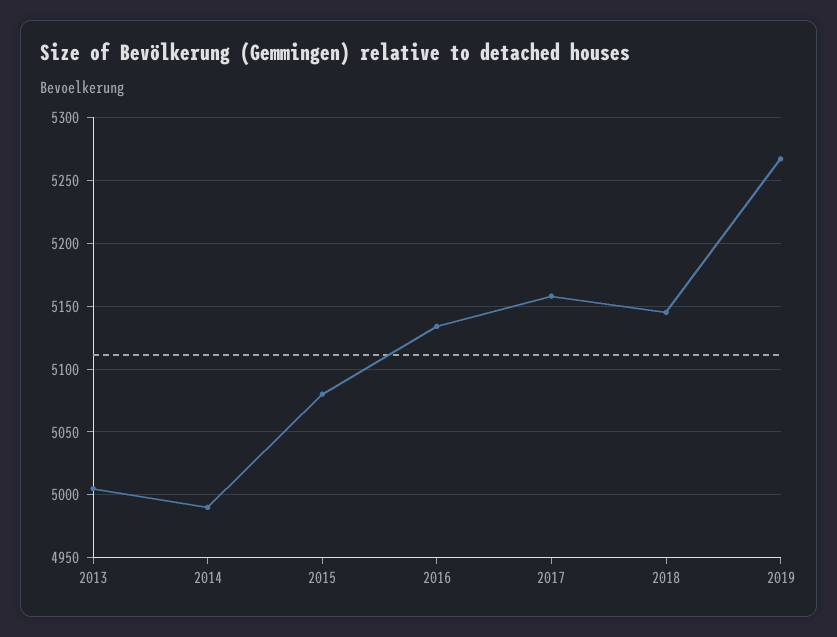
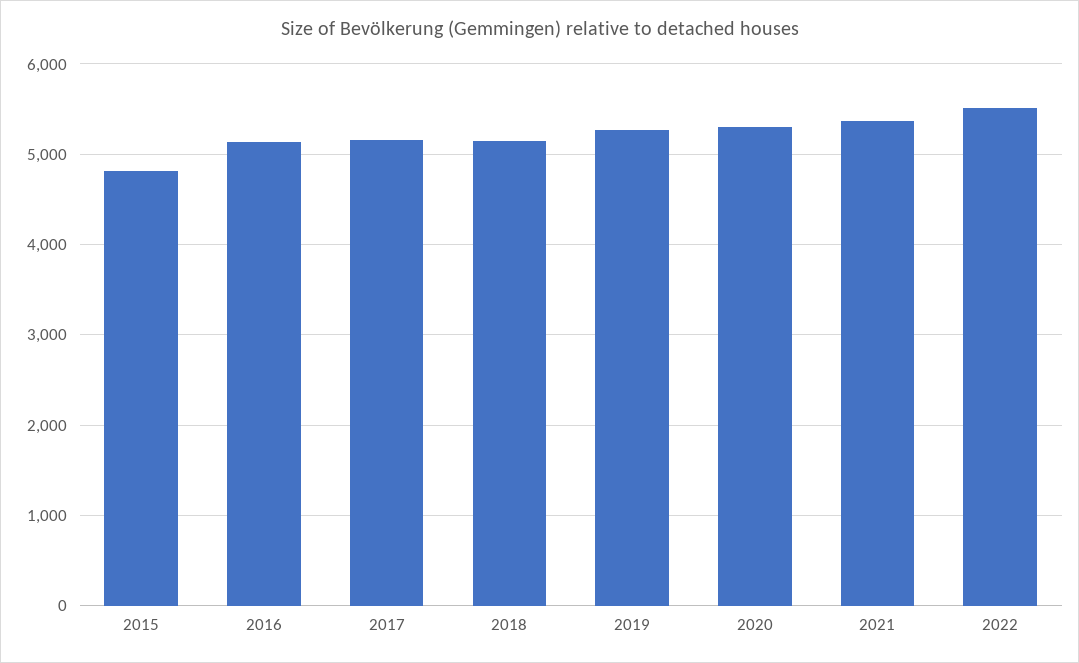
2013: 5005 -> none
2014: 4990 -> none
2015: 5080 -> 4800
2020: none -> 5300
2021: none -> 5400
2022: none -> 5500

